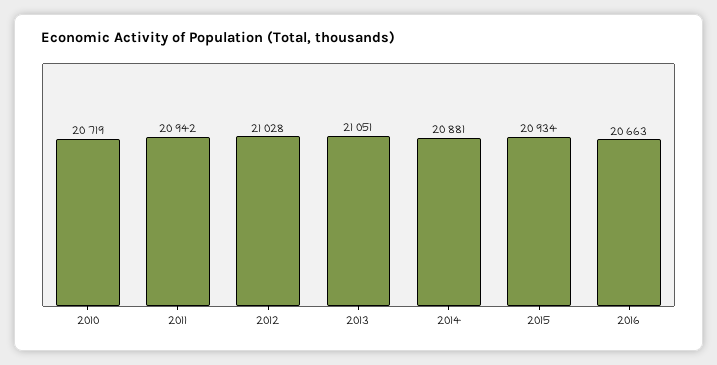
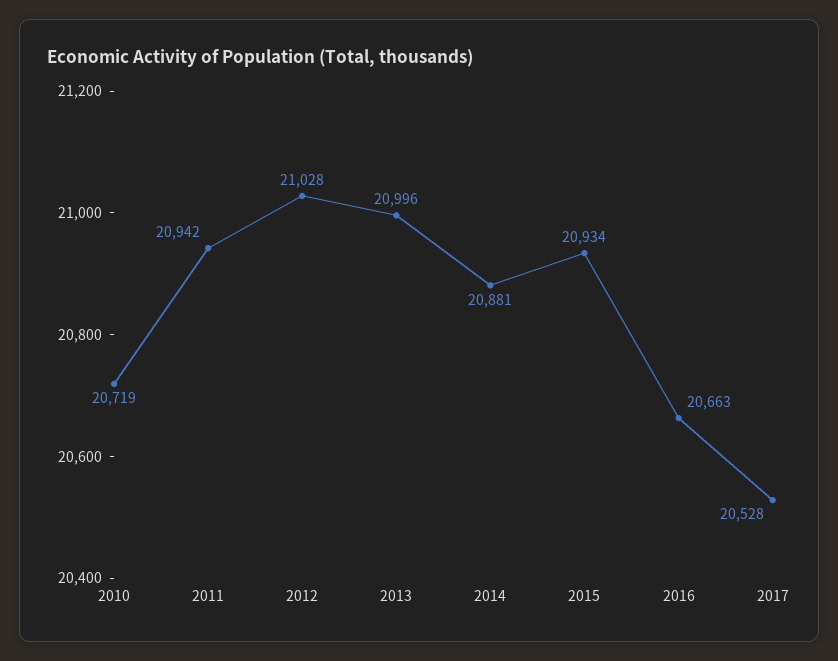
2013: 21051 -> 20996
2017: none -> 20528

